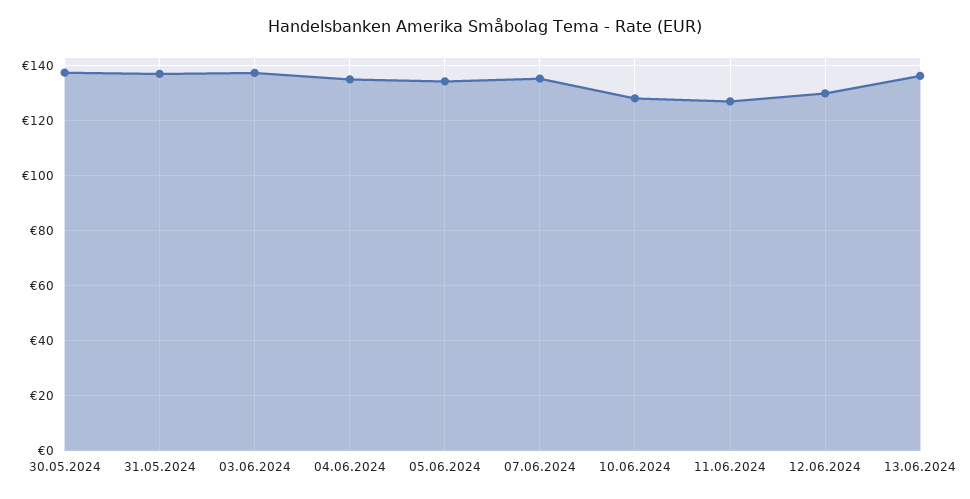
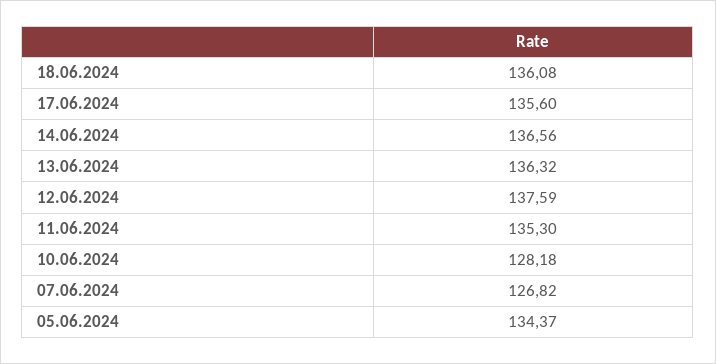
30.05.2024: 137.5 -> none
31.05.2024: 137.5 -> none
03.06.2024: 137.5 -> none
04.06.2024: 135 -> none
07.06.2024: 135 -> 126.82
11.06.2024: 127.5 -> 135.3
12.06.2024: 130 -> 137.59
18.06.2024: none -> 136.08
17.06.2024: none -> 135.6
14.06.2024: none -> 136.56

